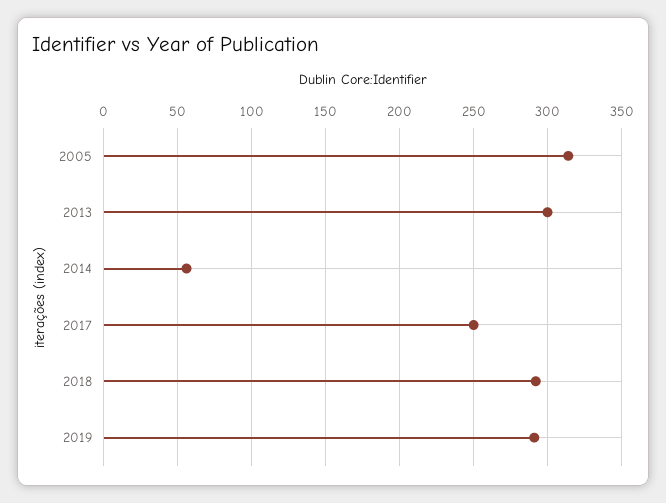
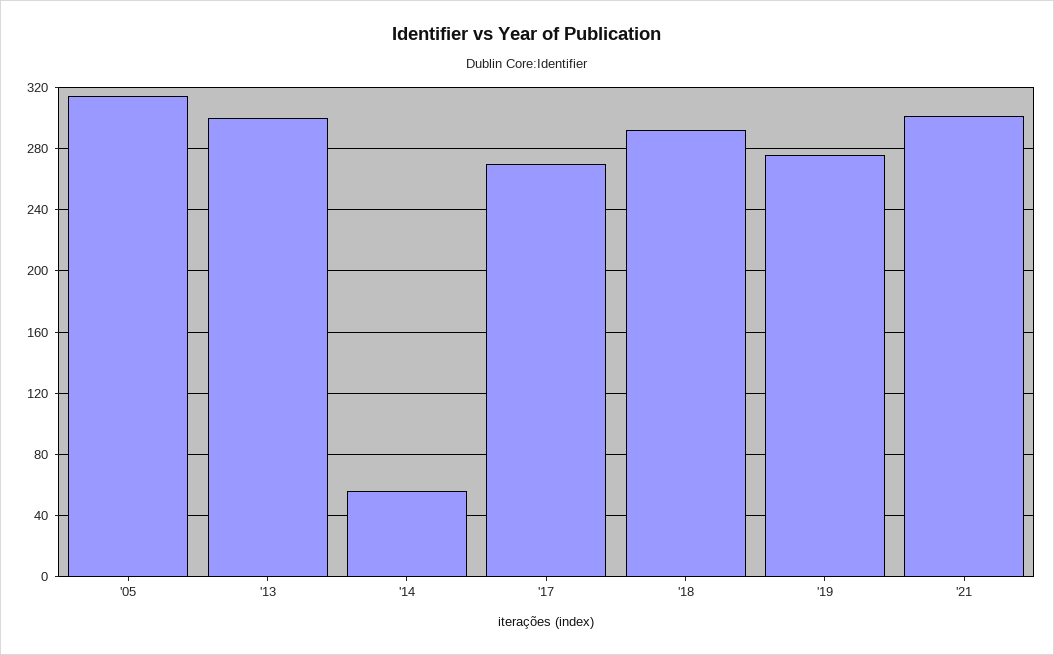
2017: 250 -> 270
2019: 290 -> 275
'21: none -> 300

